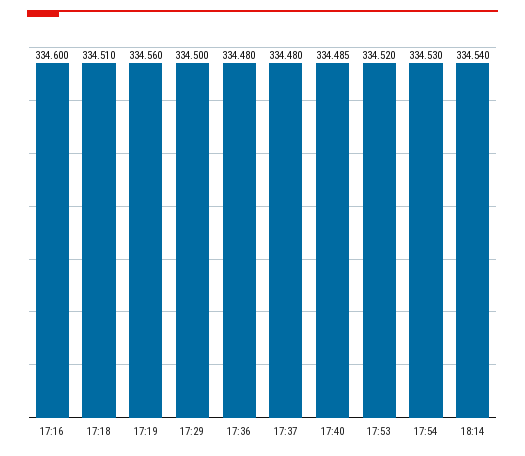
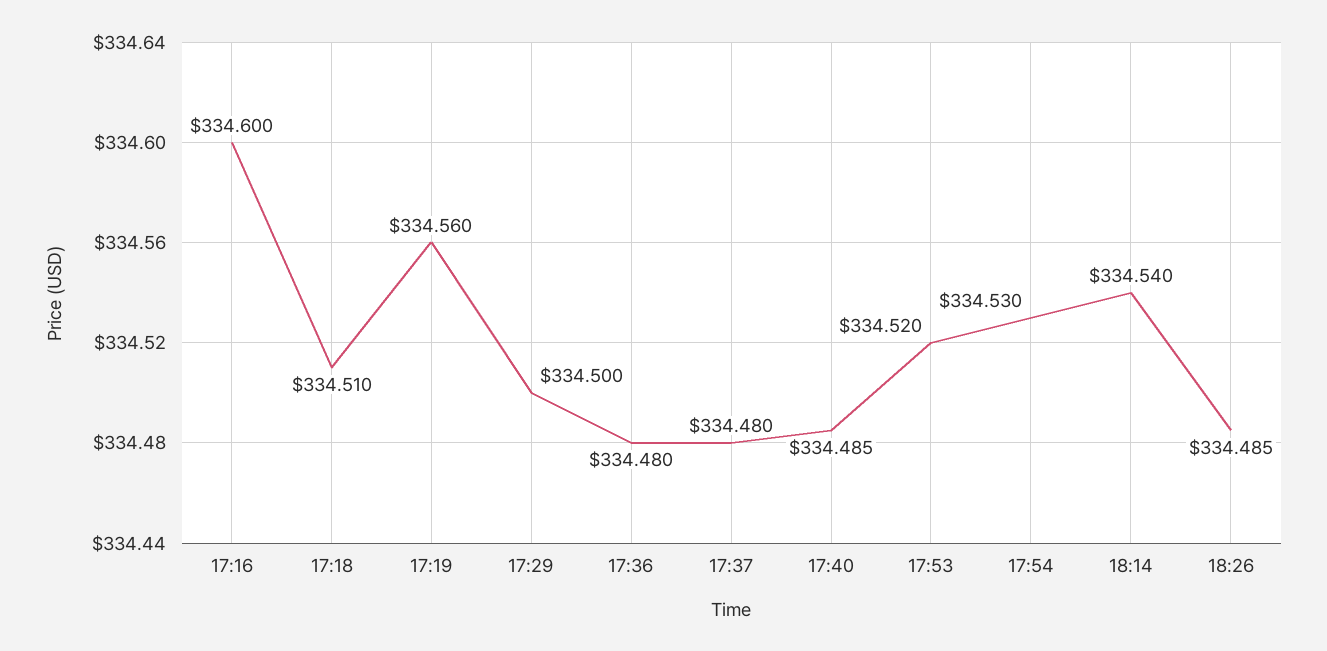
18:26: none -> 334.485

